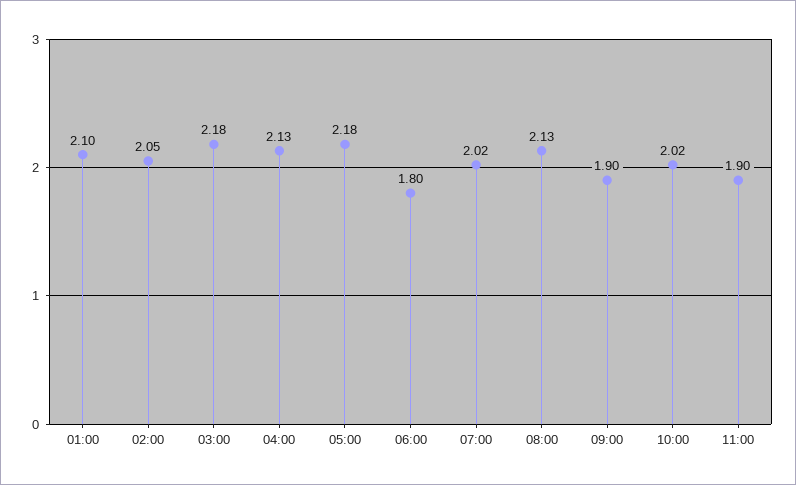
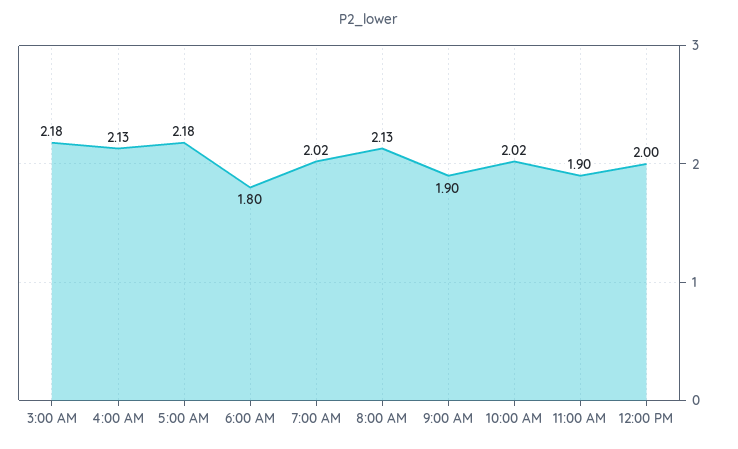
01:00: 2.1 -> none
02:00: 2.05 -> none
12:00 PM: none -> 2

